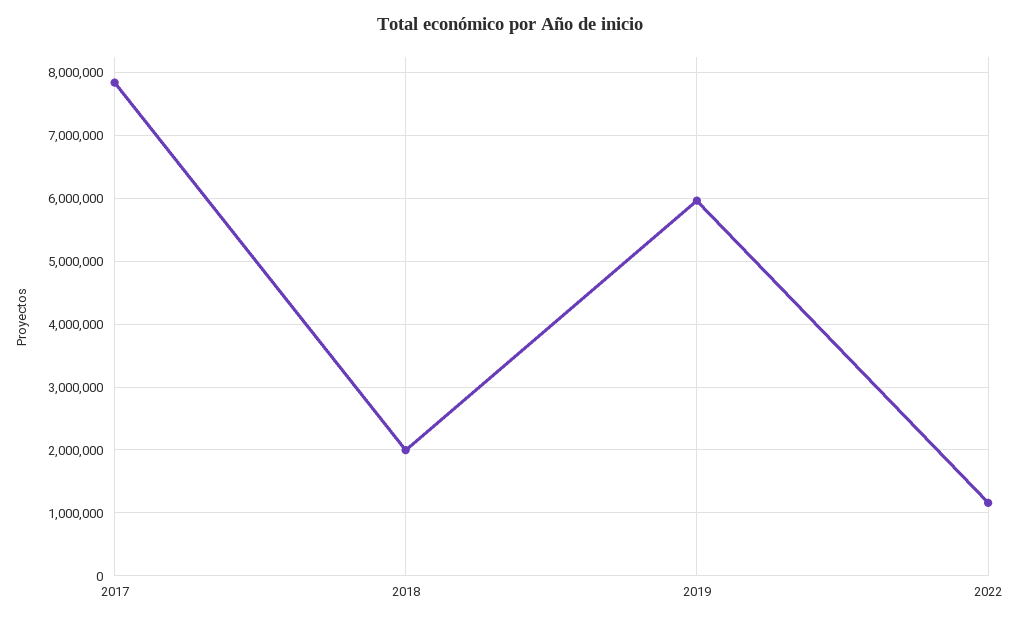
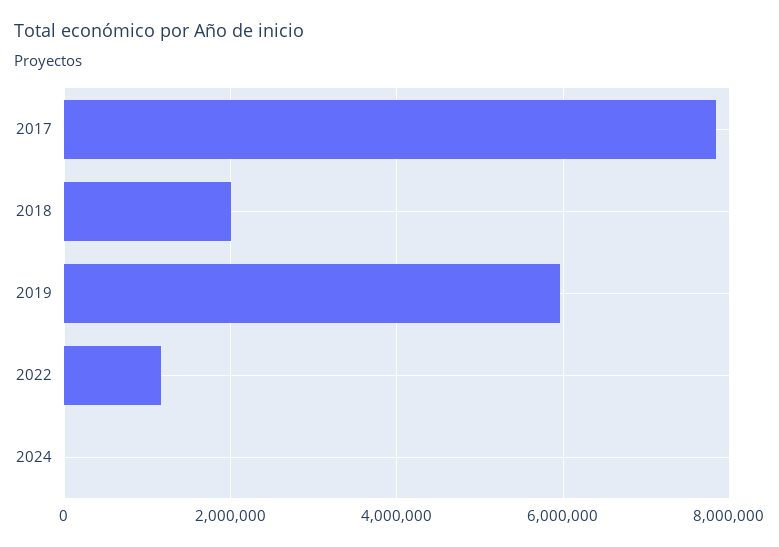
2024: none -> 0

